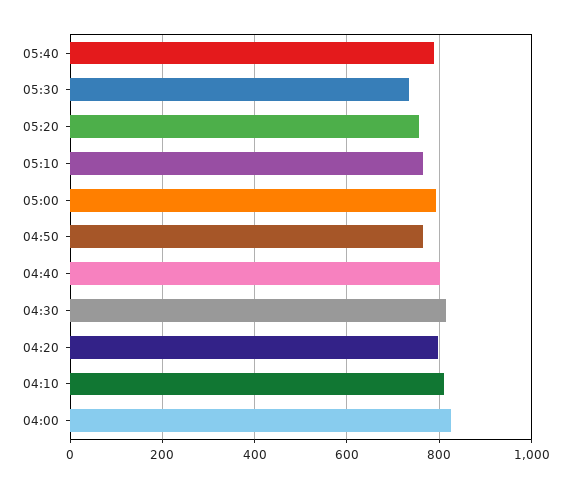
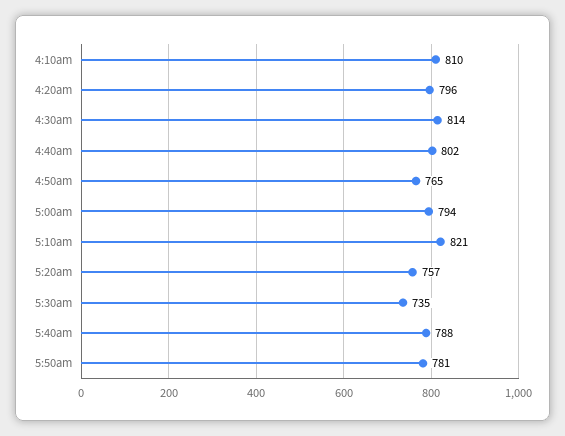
05:10: 760 -> 821
04:00: 820 -> none
5:50am: none -> 781

